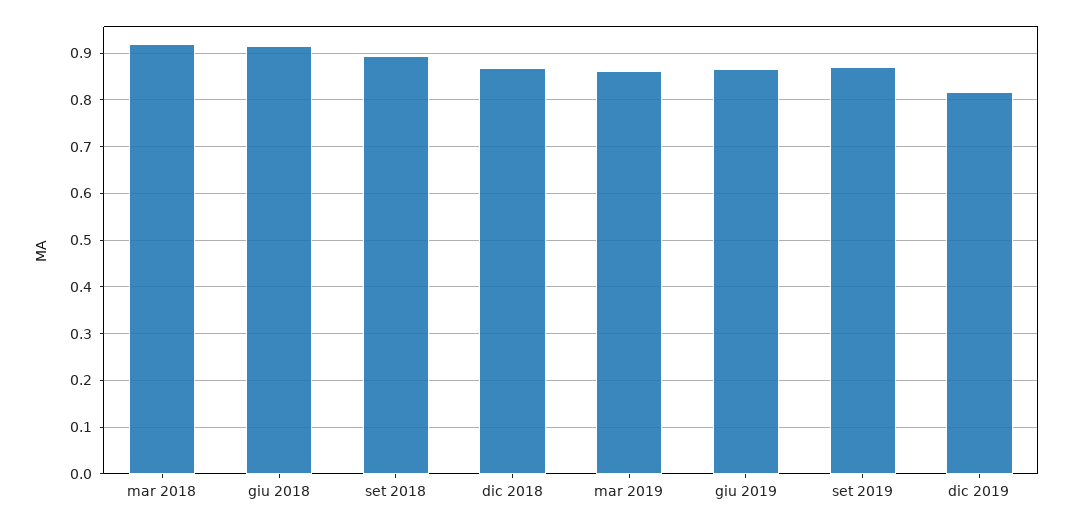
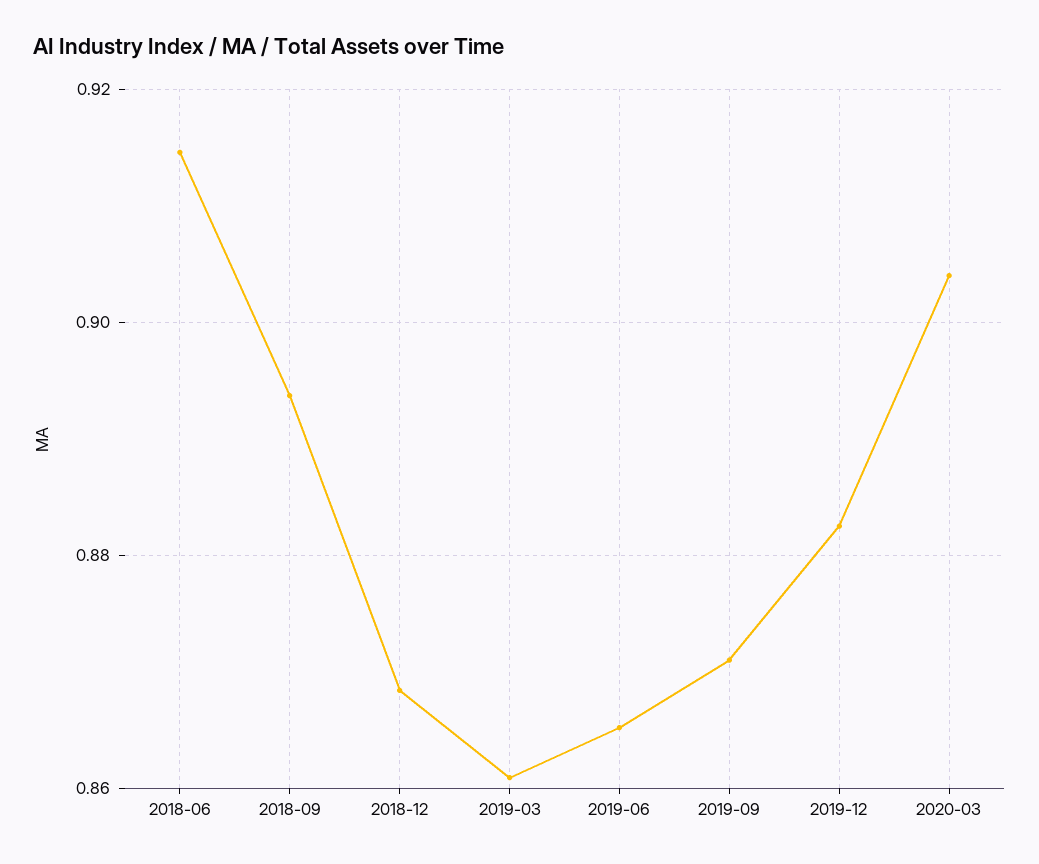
mar 2018: 0.92 -> none
dic 2019: 0.82 -> 0.882
2020-03: none -> 0.904

